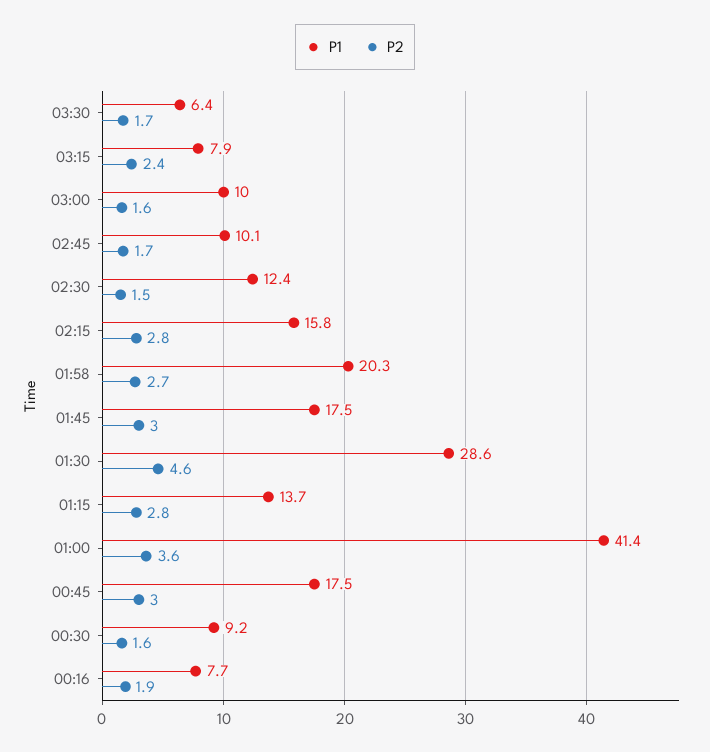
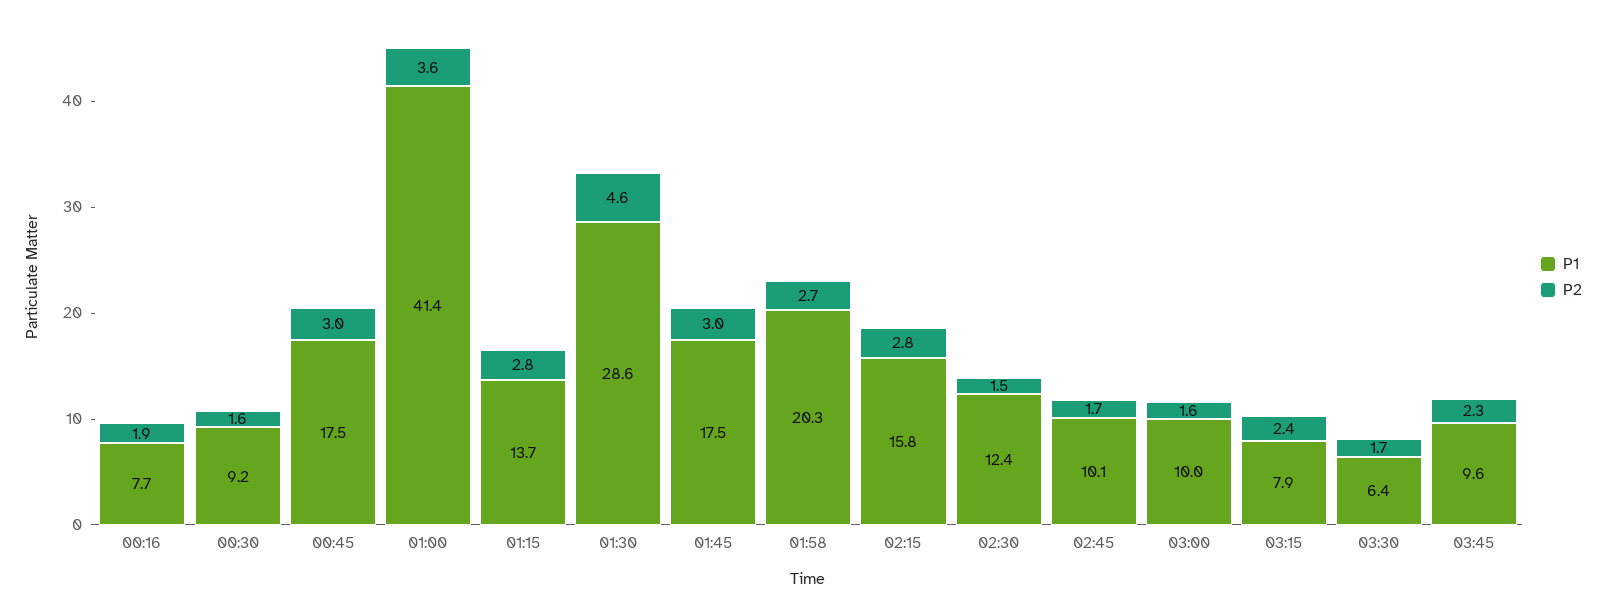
P1, 03:45: none -> 9.6
P2, 03:45: none -> 2.3

